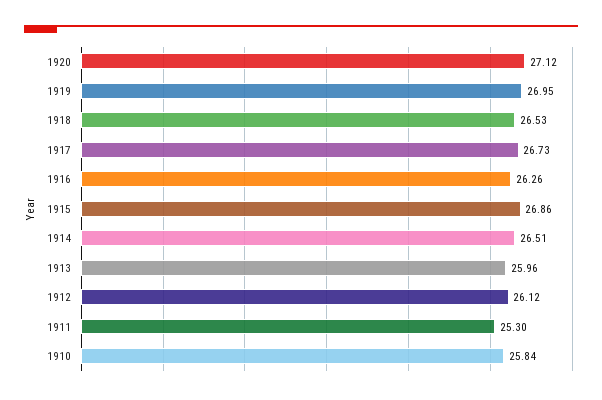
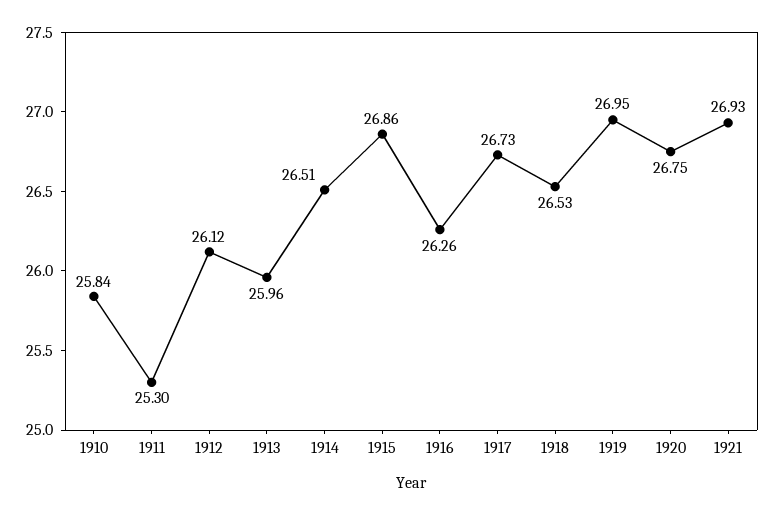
1920: 27.12 -> 26.75
1921: none -> 26.93

